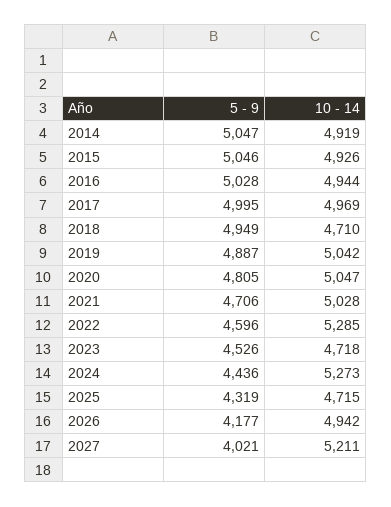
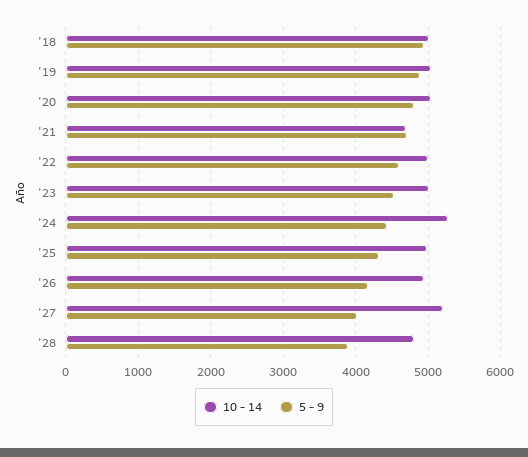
5 - 9, 2014: 5047 -> none
10 - 14, 2014: 4919 -> none
5 - 9, 2015: 5046 -> none
10 - 14, 2015: 4926 -> none
5 - 9, 2016: 5028 -> none
10 - 14, 2016: 4944 -> none
5 - 9, 2017: 4995 -> none
10 - 14, 2017: 4969 -> none
10 - 14, 2018: 4710 -> 5000
10 - 14, 2021: 5028 -> 4700
10 - 14, 2022: 5285 -> 5000
10 - 14, 2023: 4718 -> 5000
10 - 14, 2025: 4715 -> 5000
10 - 14, '28: none -> 4800
5 - 9, '28: none -> 3900

